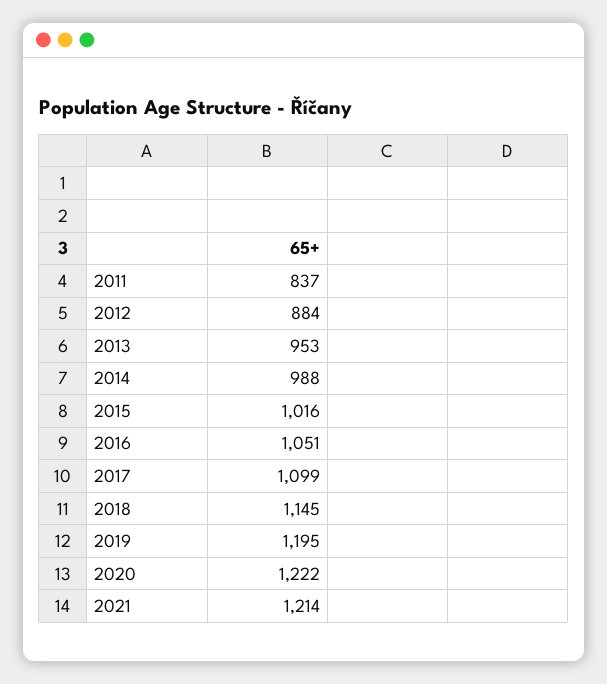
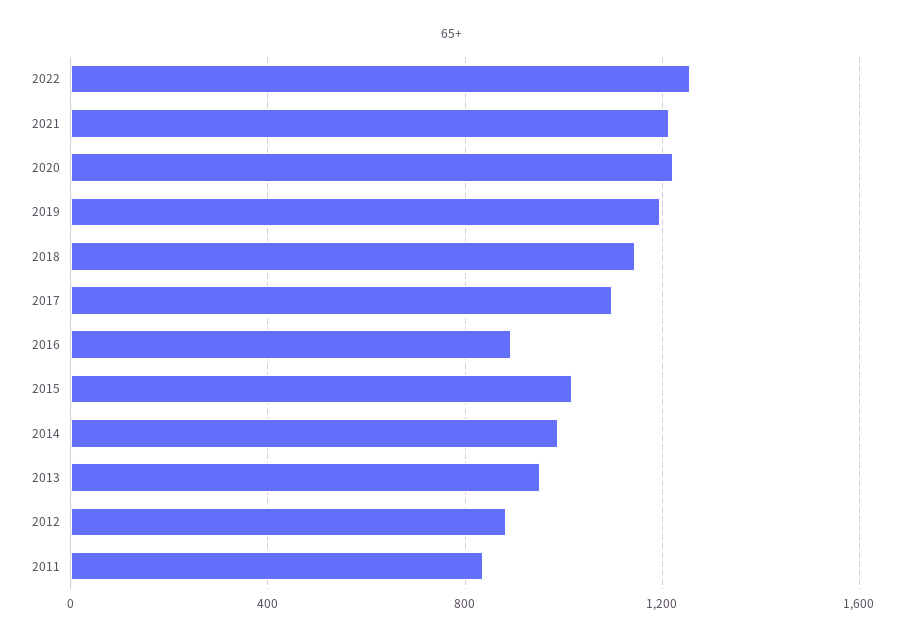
2016: 1051 -> 900
2022: none -> 1250

